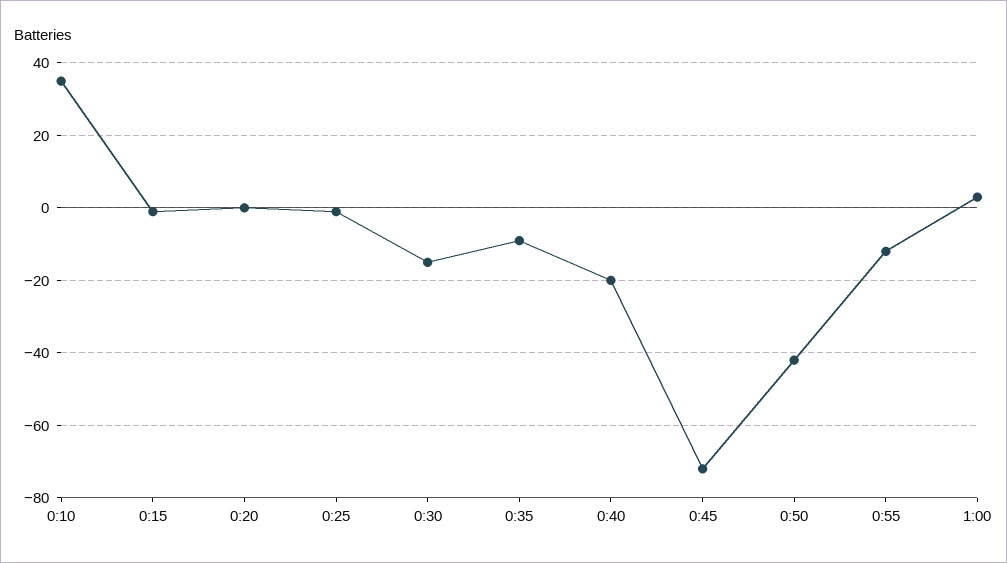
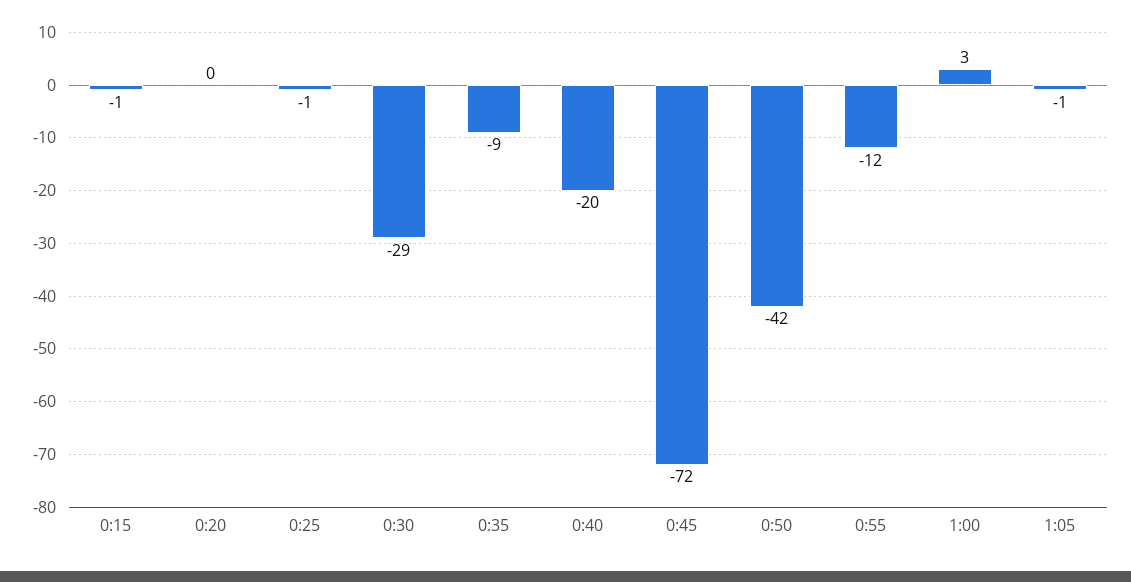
0:10: 35 -> none
0:30: -15 -> -29
1:05: none -> -1

